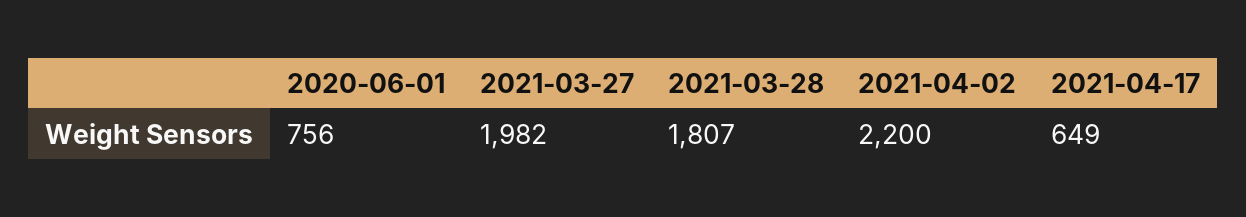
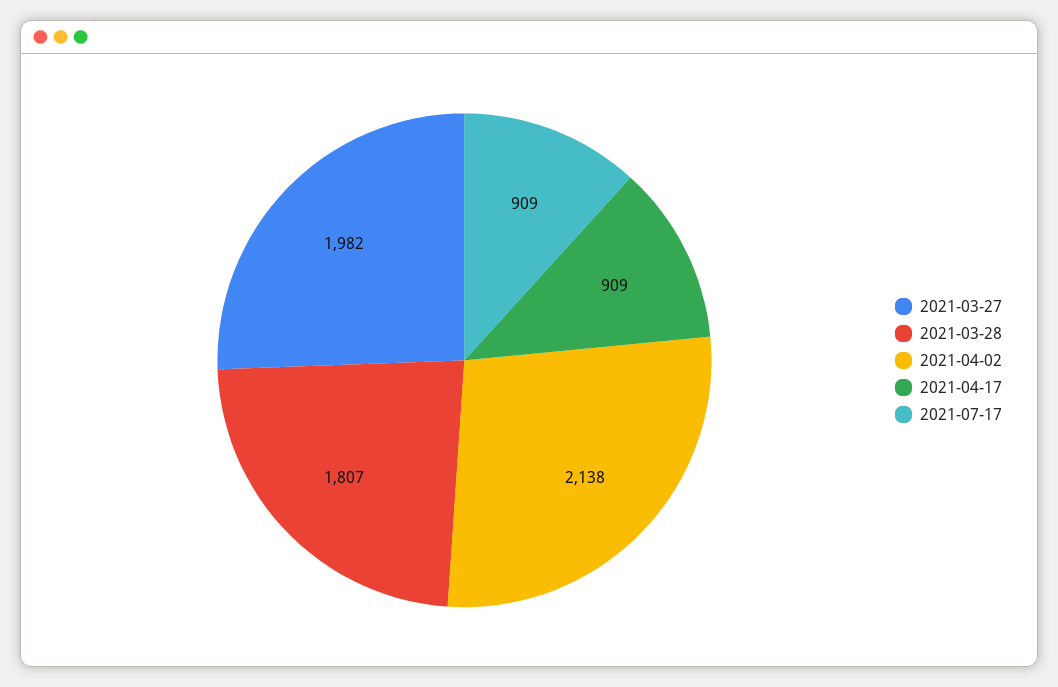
2020-06-01: 756 -> none
2021-04-02: 2200 -> 2138
2021-04-17: 649 -> 909
2021-07-17: none -> 909

